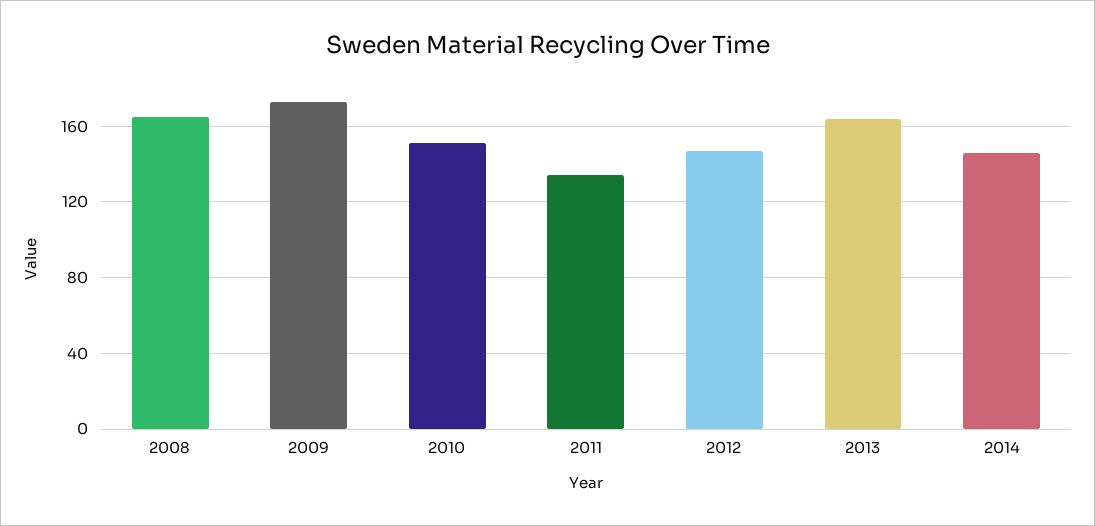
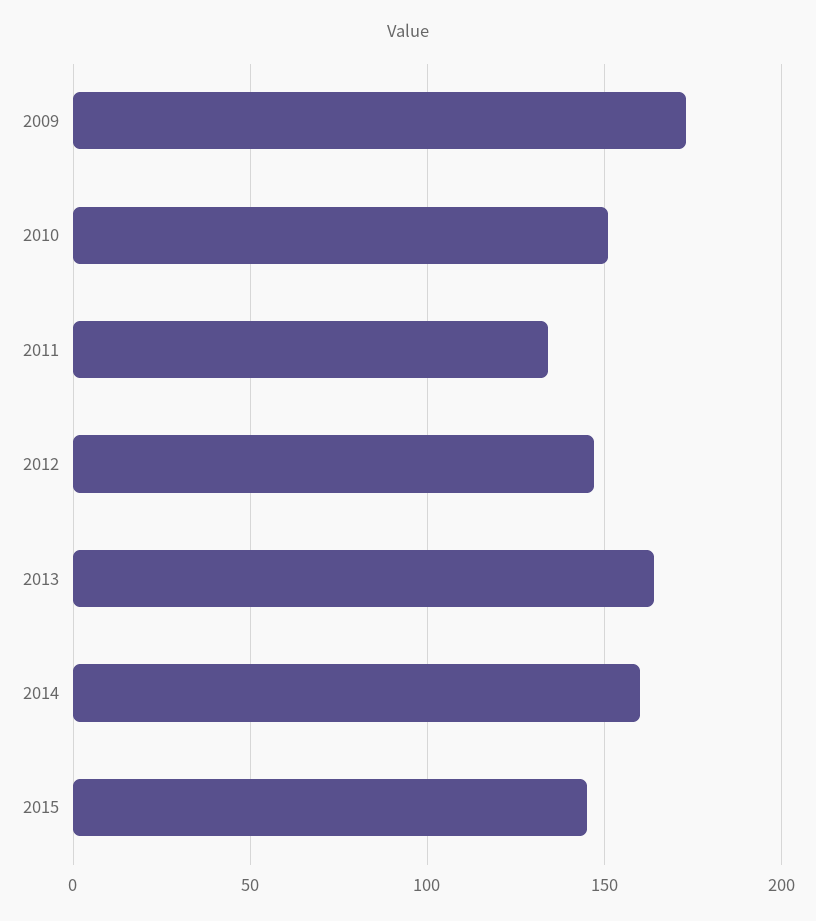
2008: 165 -> none
2014: 145 -> 160
2015: none -> 145

